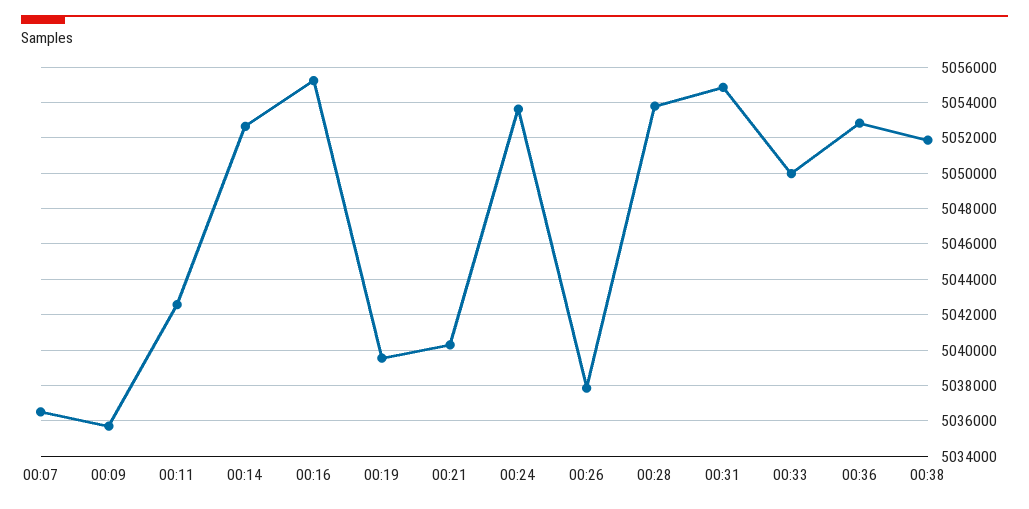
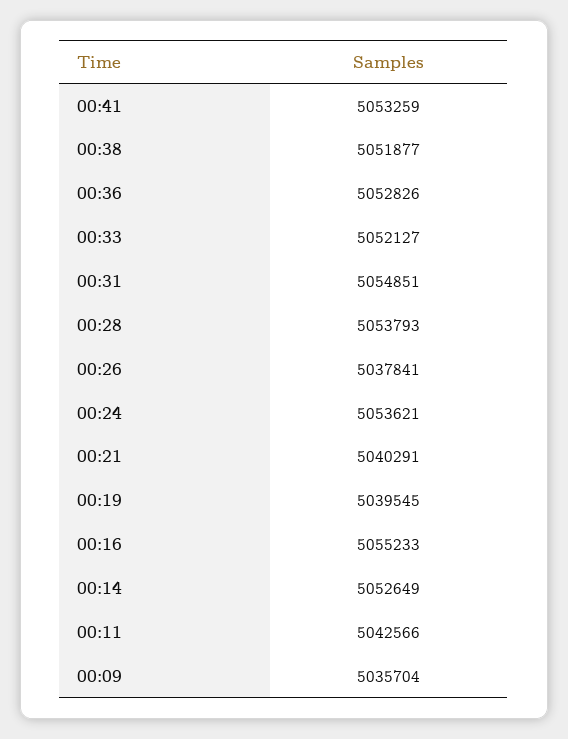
00:07: 5036500 -> none
00:33: 5050000 -> 5052127
00:41: none -> 5053259

